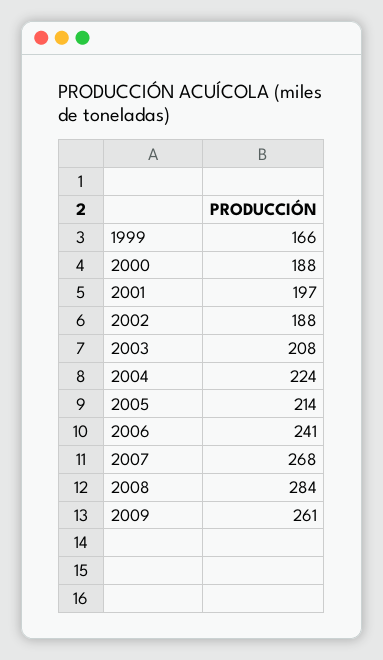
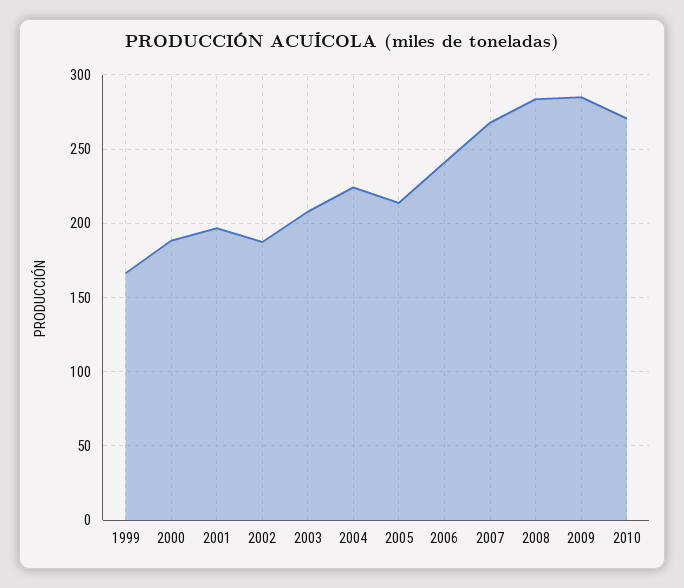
2009: 261 -> 285
2010: none -> 270

